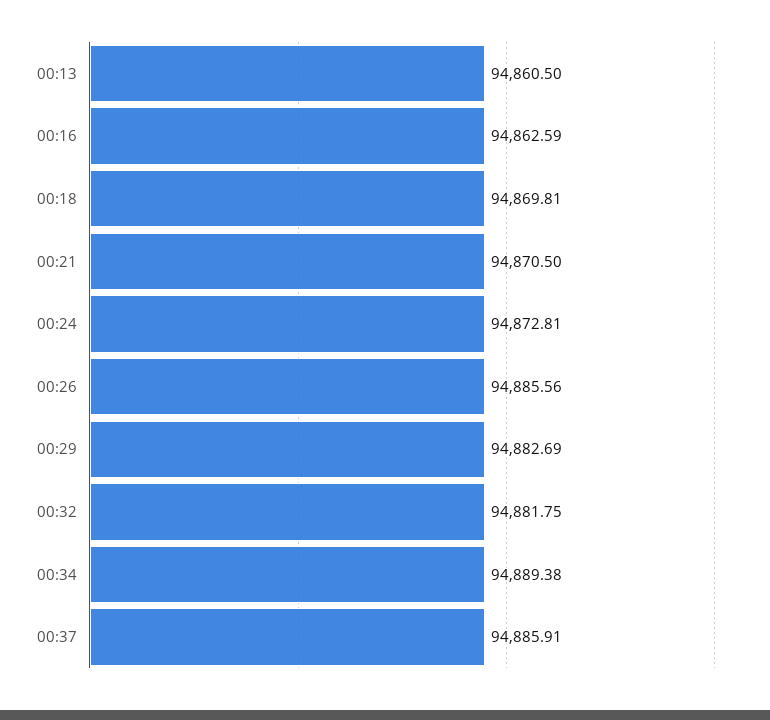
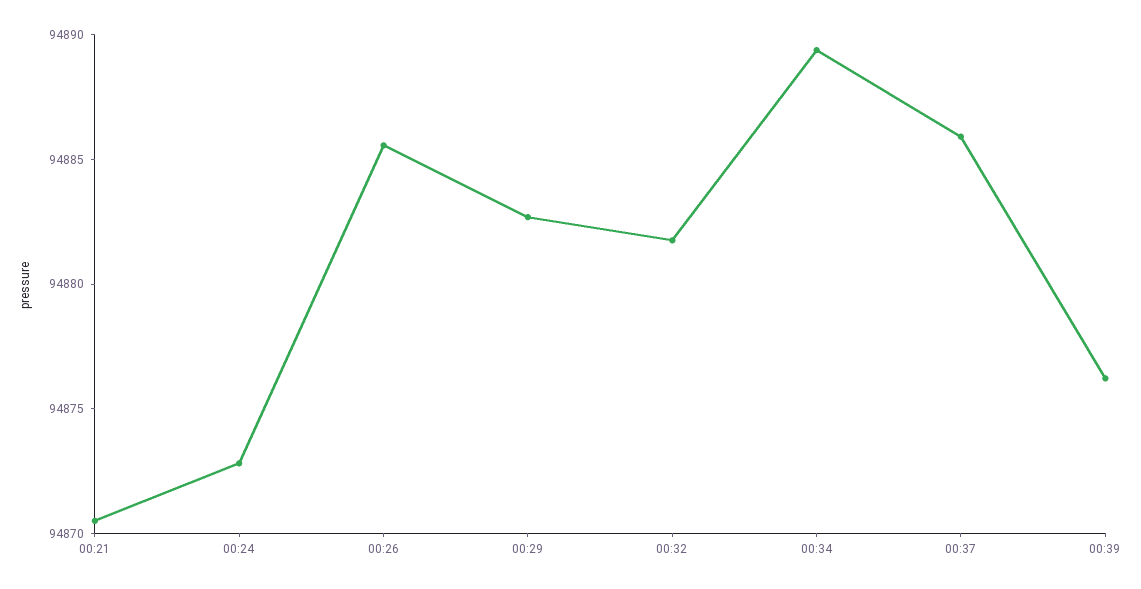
00:13: 94860.5 -> none
00:16: 94862.59 -> none
00:18: 94869.81 -> none
00:39: none -> 94876

